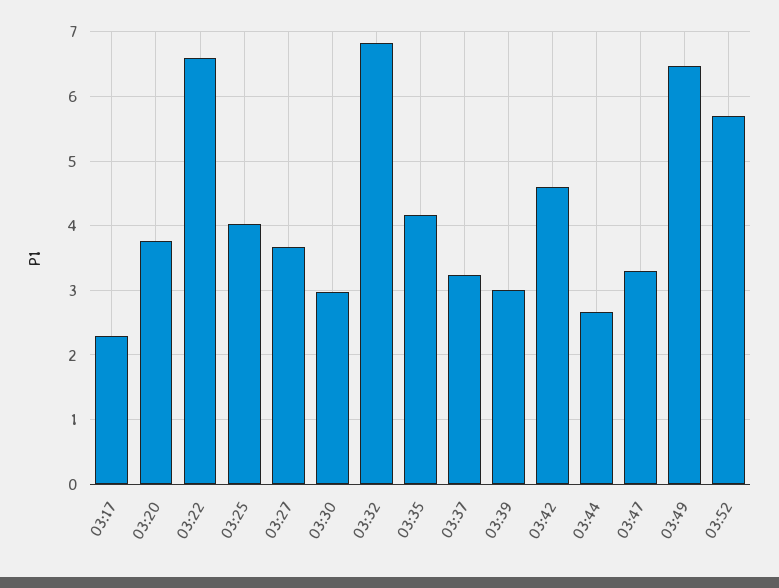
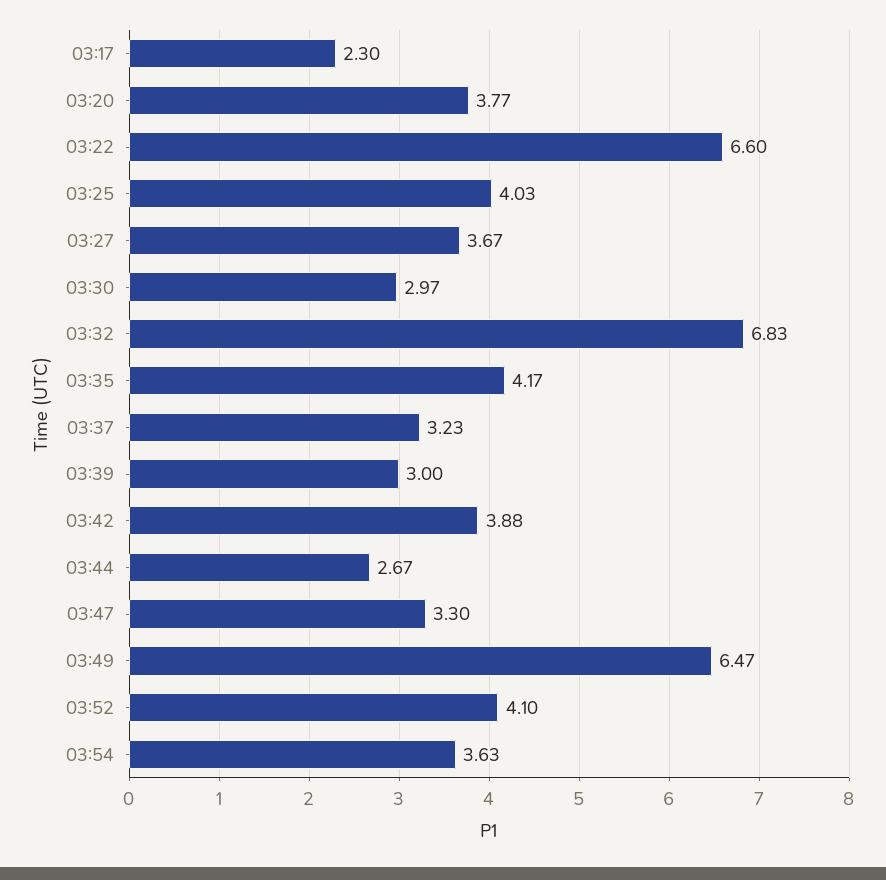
03:42: 4.6 -> 3.88
03:52: 5.7 -> 4.1
03:54: none -> 3.63

